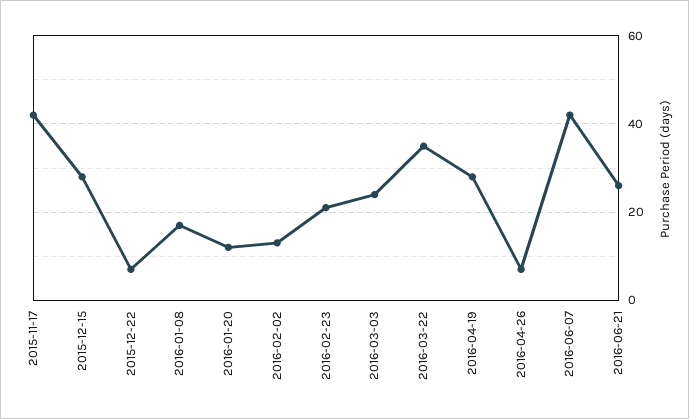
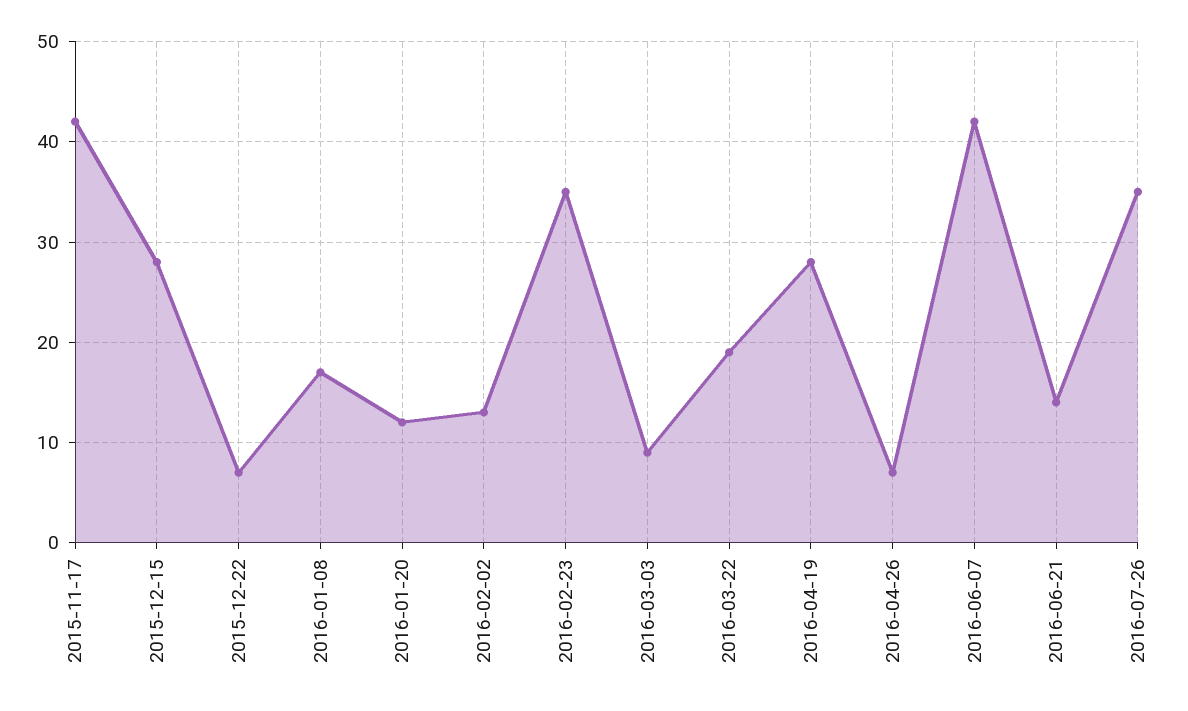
2016-02-23: 20 -> 35
2016-03-03: 25 -> 9
2016-03-22: 35 -> 19
2016-06-21: 25 -> 14
2016-07-26: none -> 35

